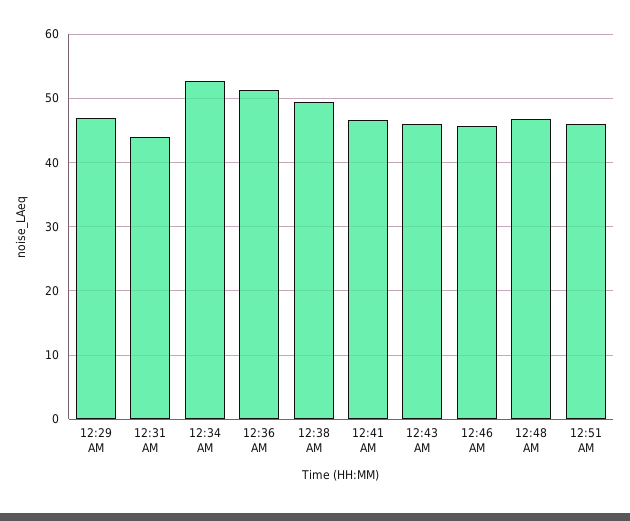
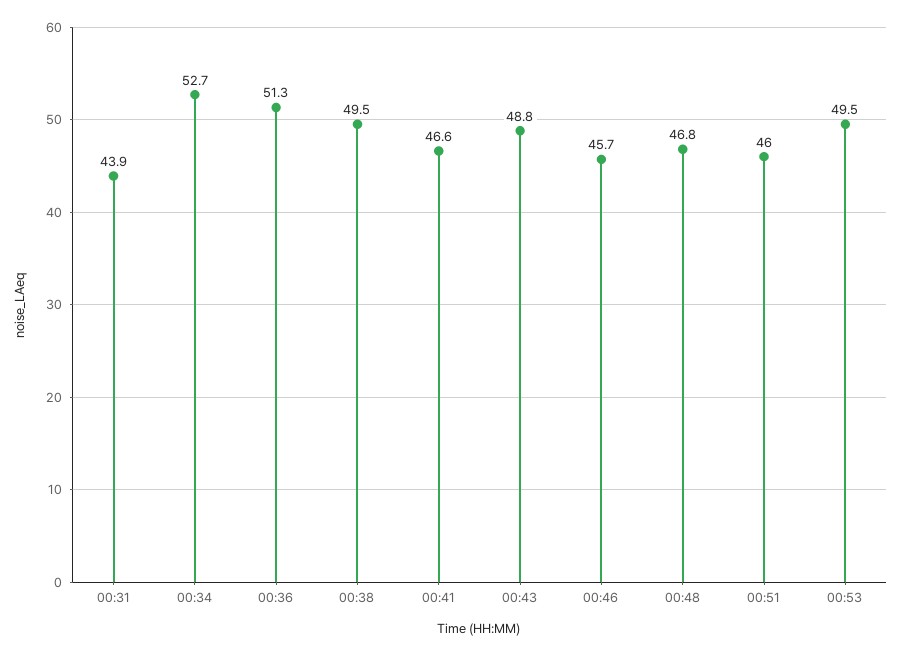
12:29 AM: 47 -> none
12:43 AM: 46 -> 48.8
00:53: none -> 49.5

